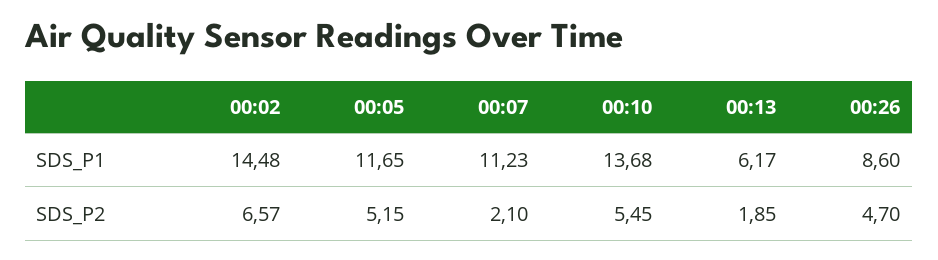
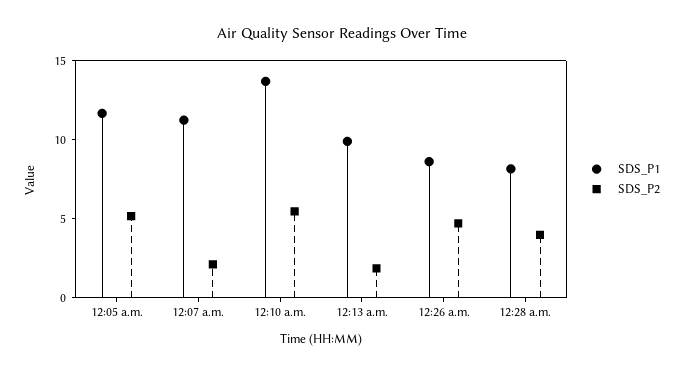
SDS_P1, 00:02: 14.48 -> none
SDS_P1, 00:13: 6.17 -> 10
SDS_P2, 00:02: 6.57 -> none
SDS_P1, 12:28 a.m.: none -> 8
SDS_P2, 12:28 a.m.: none -> 4

